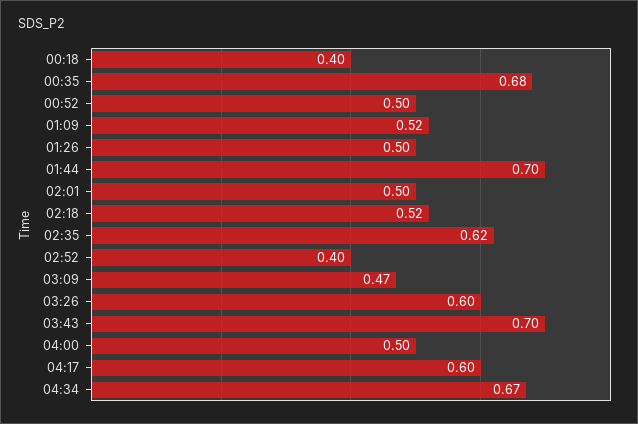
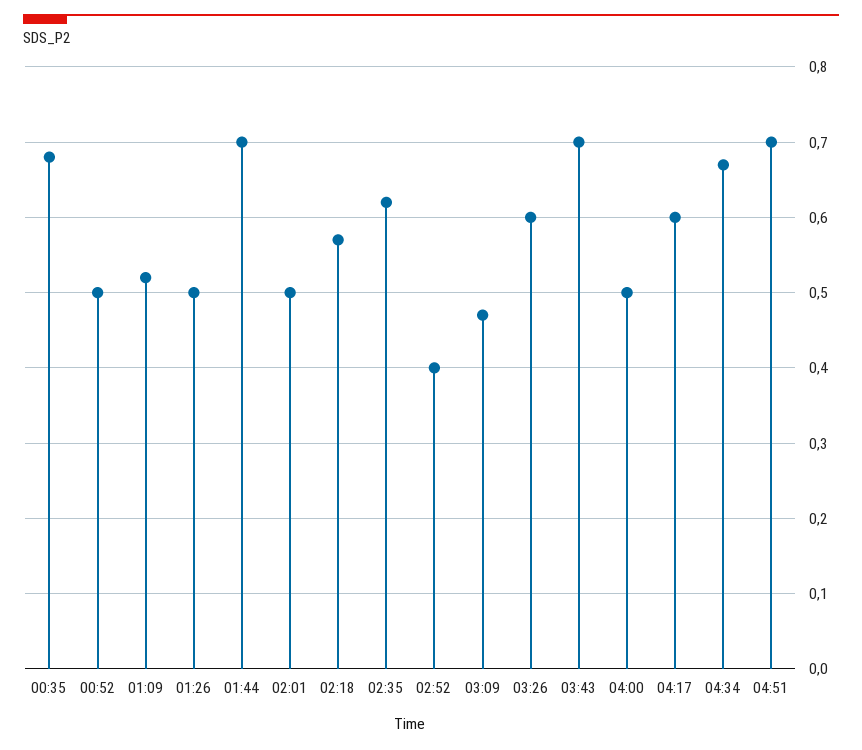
00:18: 0.4 -> none
02:18: 0.52 -> 0.57
04:51: none -> 0.7

